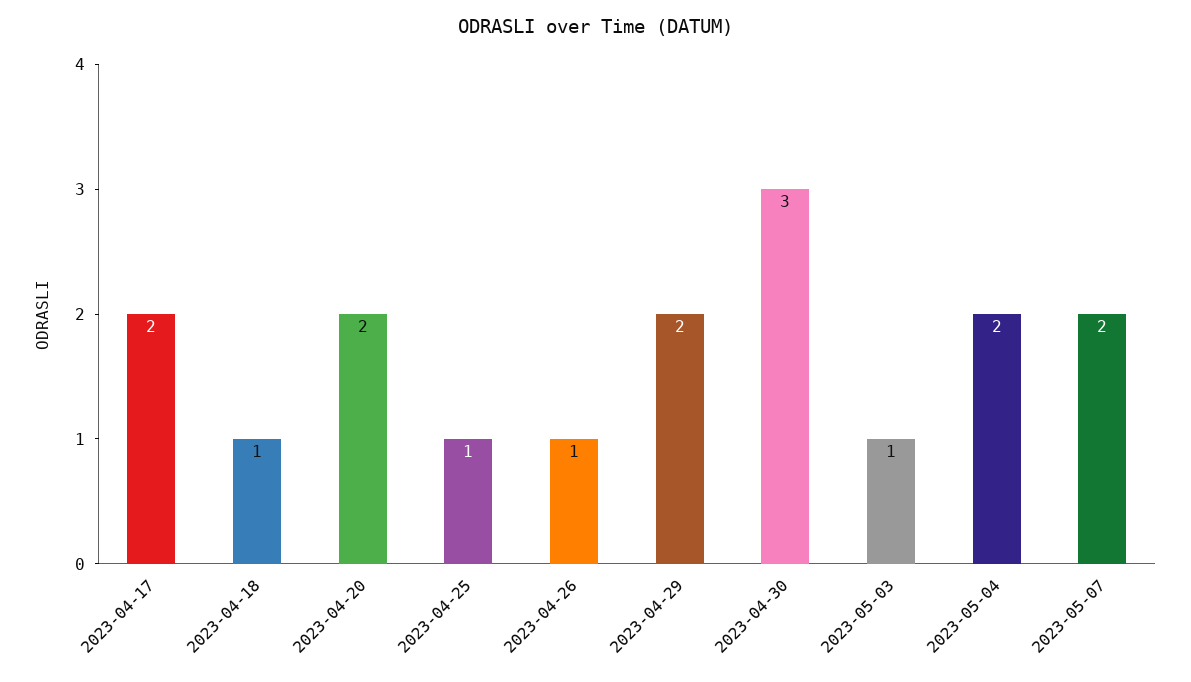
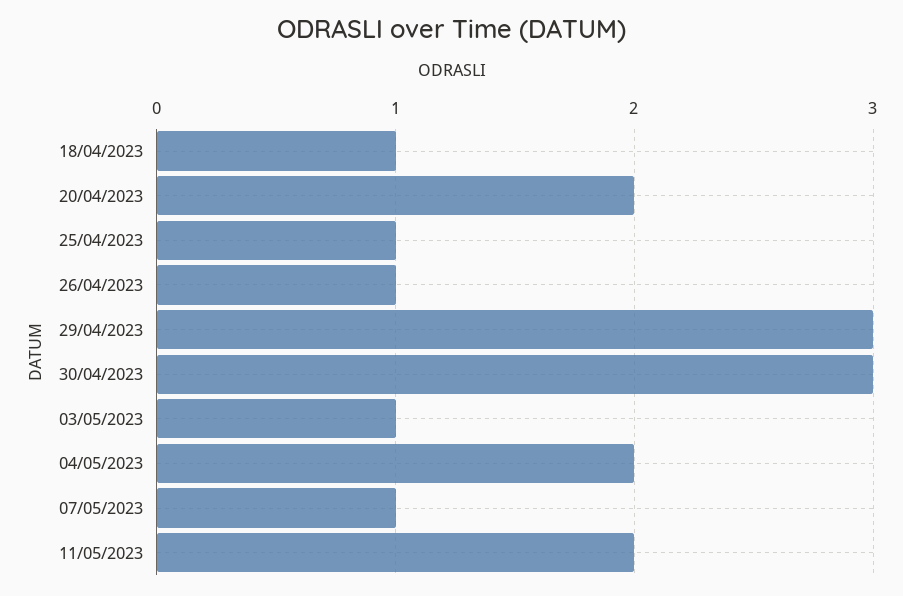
2023-04-17: 2 -> none
2023-04-29: 2 -> 3
2023-05-07: 2 -> 1
11/05/2023: none -> 2

